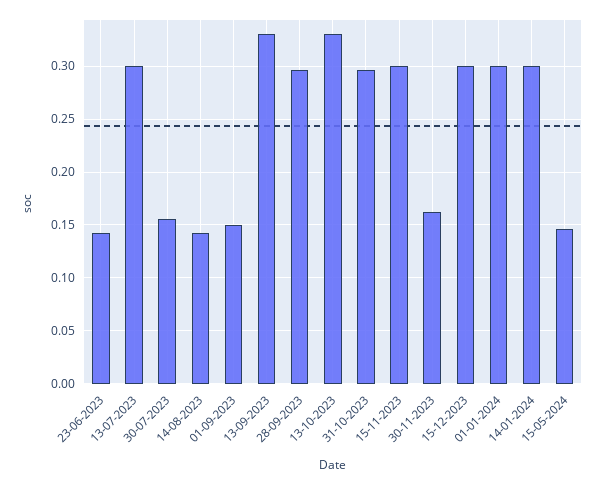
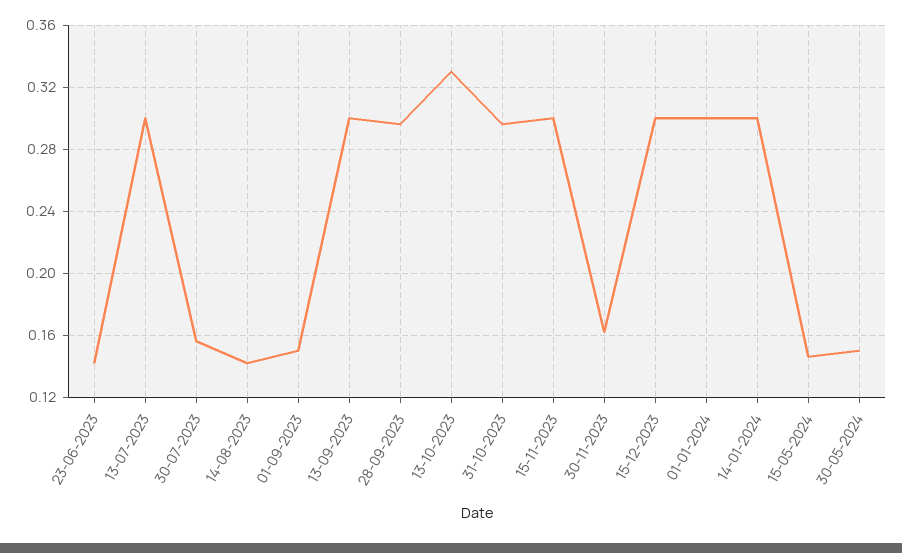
13-09-2023: 0.33 -> 0.3
30-05-2024: none -> 0.15

